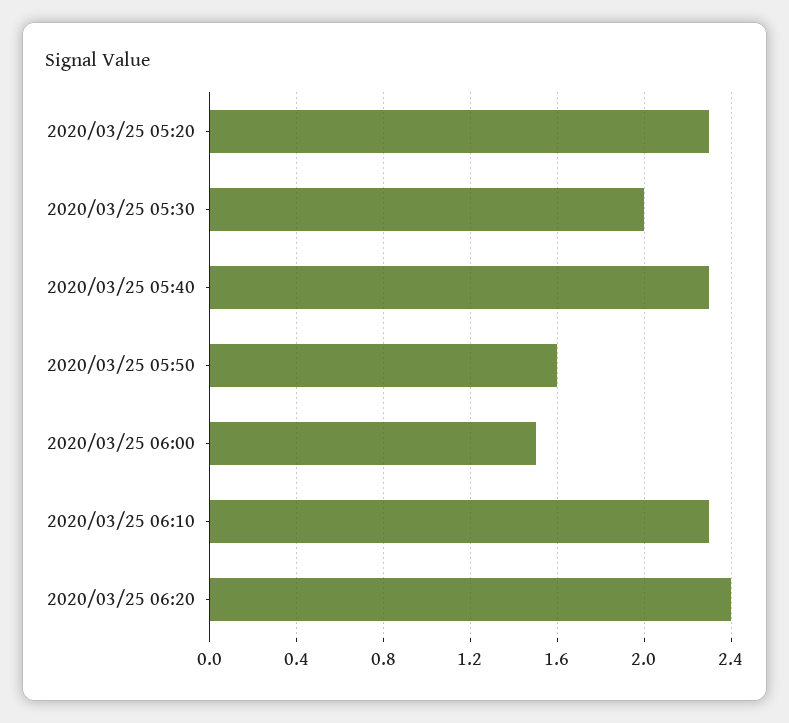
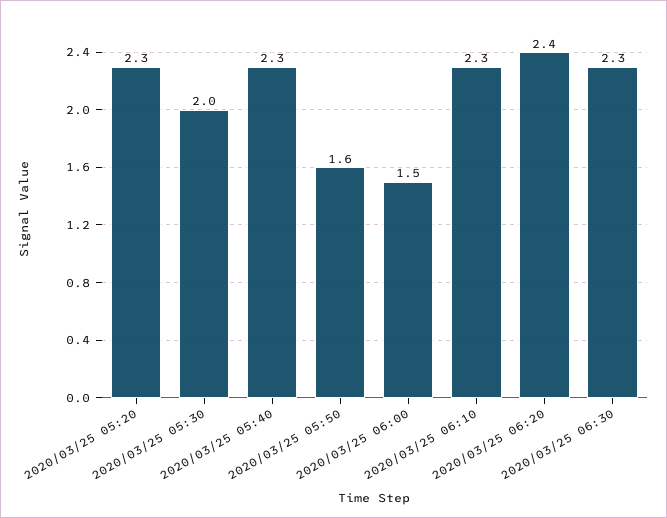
2020/03/25 06:30: none -> 2.3

